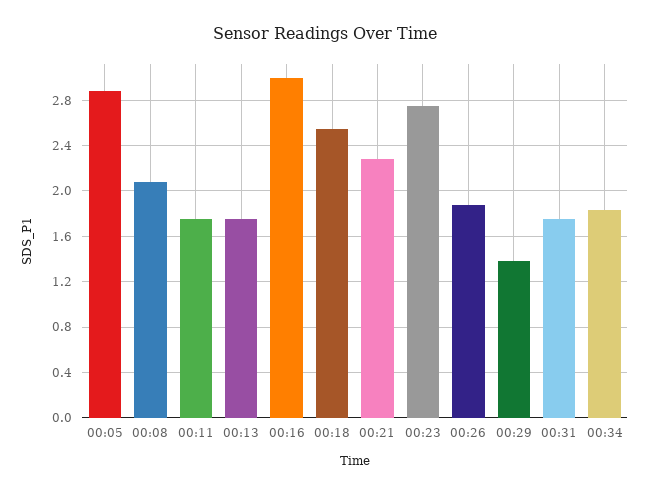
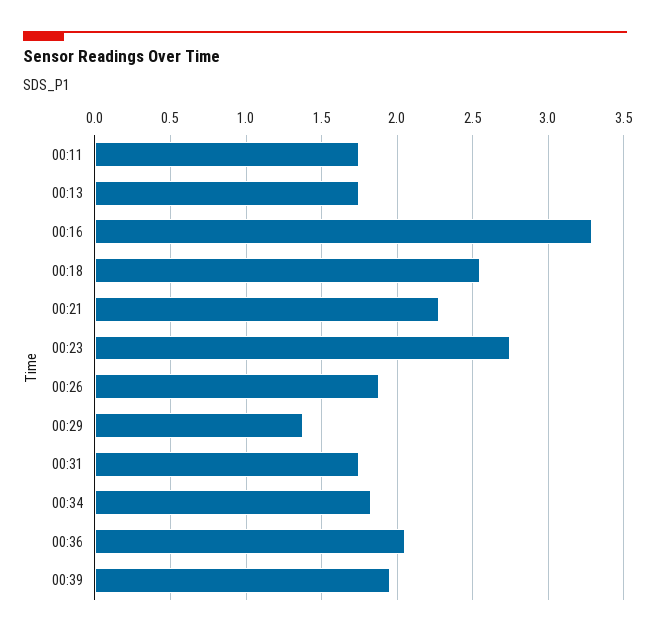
00:05: 2.9 -> none
00:08: 2.1 -> none
00:16: 3 -> 3.3
00:36: none -> 2.05
00:39: none -> 1.95

